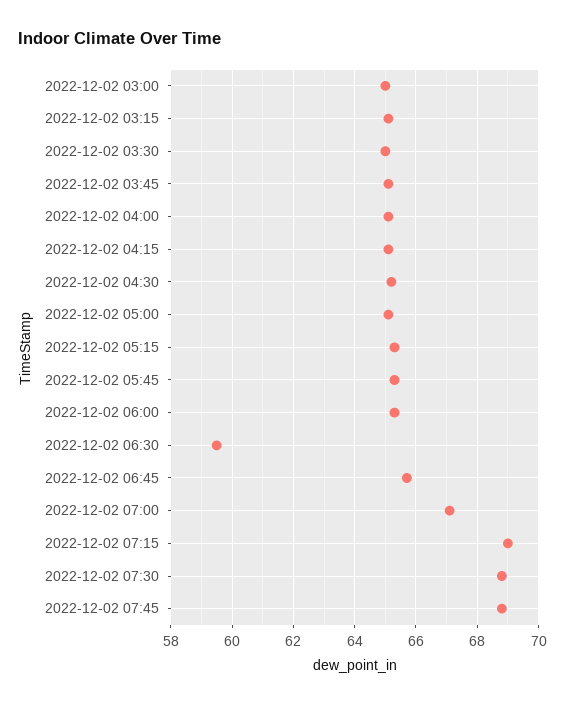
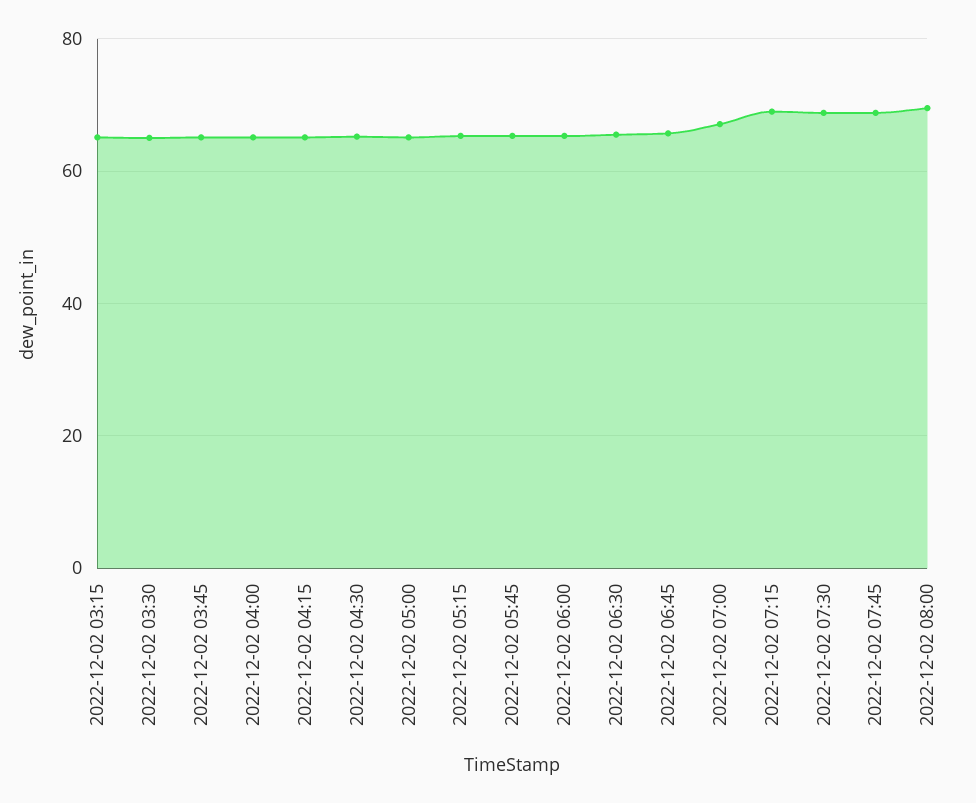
2022-12-02 03:00: 65 -> none
2022-12-02 06:30: 59.5 -> 66
2022-12-02 08:00: none -> 70

